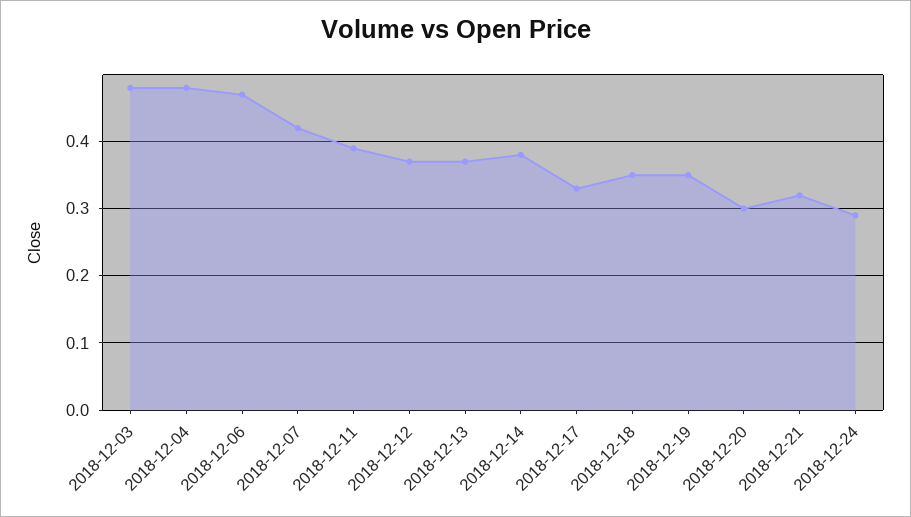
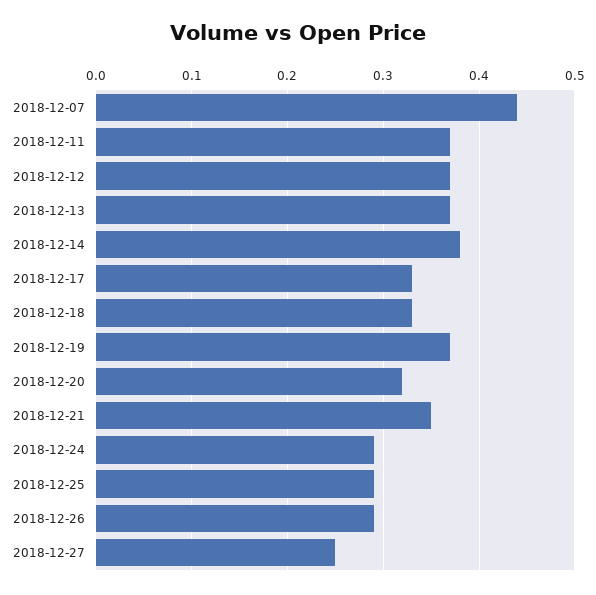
2018-12-03: 0.48 -> none
2018-12-04: 0.48 -> none
2018-12-06: 0.47 -> none
2018-12-07: 0.42 -> 0.44
2018-12-11: 0.39 -> 0.37
2018-12-18: 0.35 -> 0.33
2018-12-19: 0.35 -> 0.37
2018-12-20: 0.3 -> 0.32
2018-12-21: 0.32 -> 0.35
2018-12-25: none -> 0.29
2018-12-26: none -> 0.29
2018-12-27: none -> 0.25

